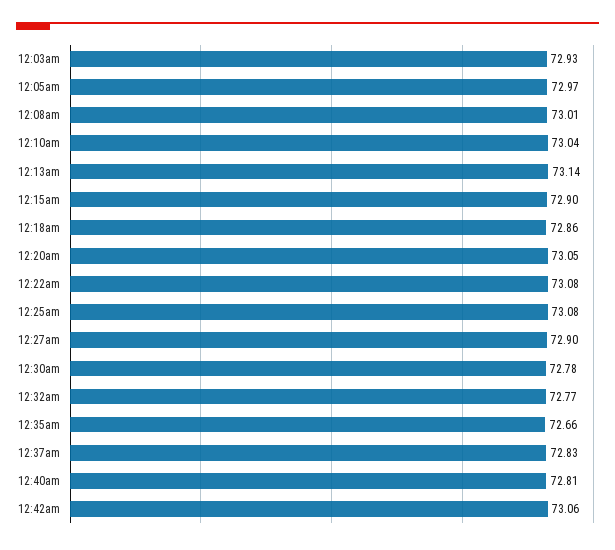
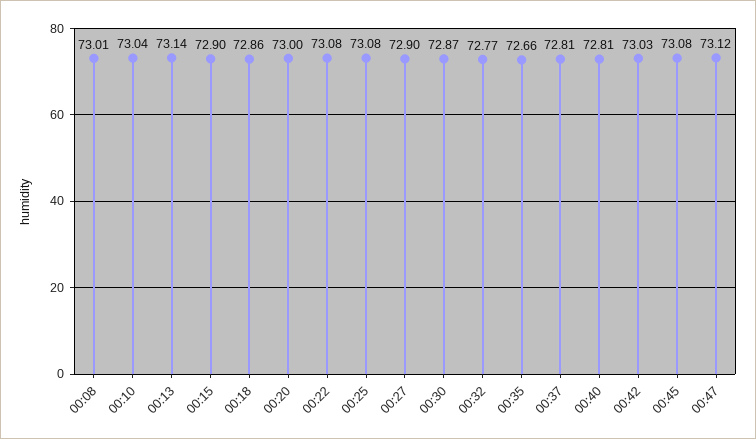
12:03am: 72.93 -> none
12:05am: 72.97 -> none
12:20am: 73.05 -> 73
12:30am: 72.78 -> 72.87
12:37am: 72.83 -> 72.81
12:42am: 73.06 -> 73.03
00:45: none -> 73.08
00:47: none -> 73.12

